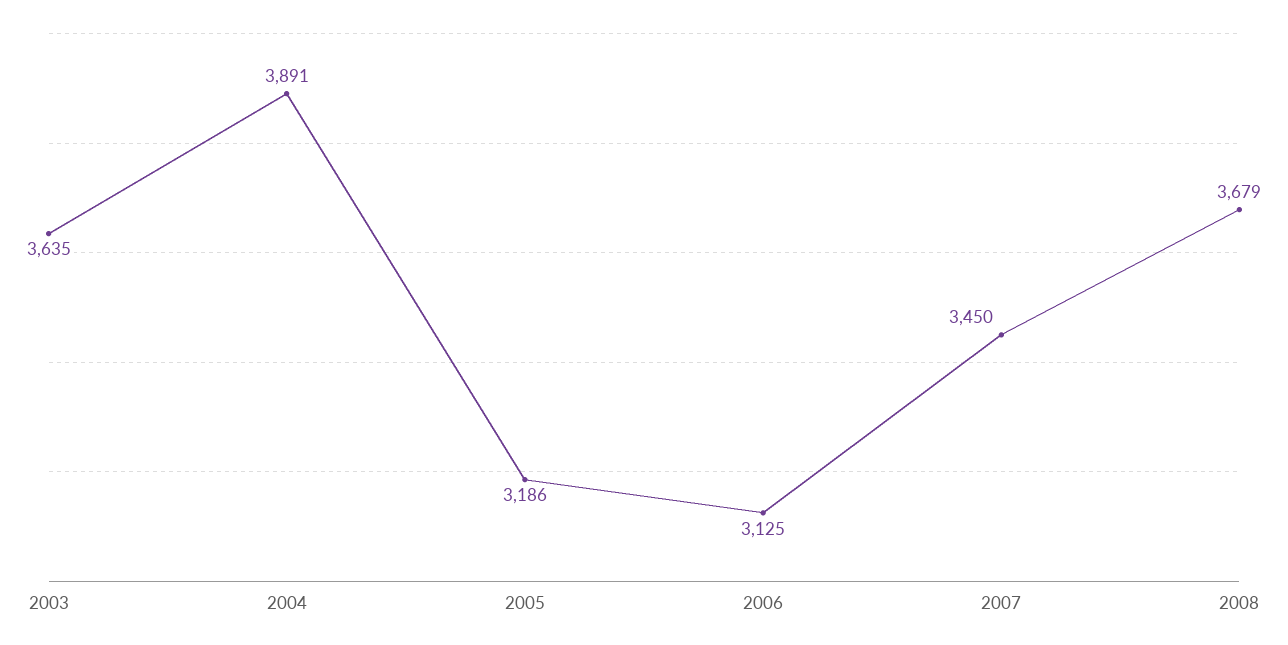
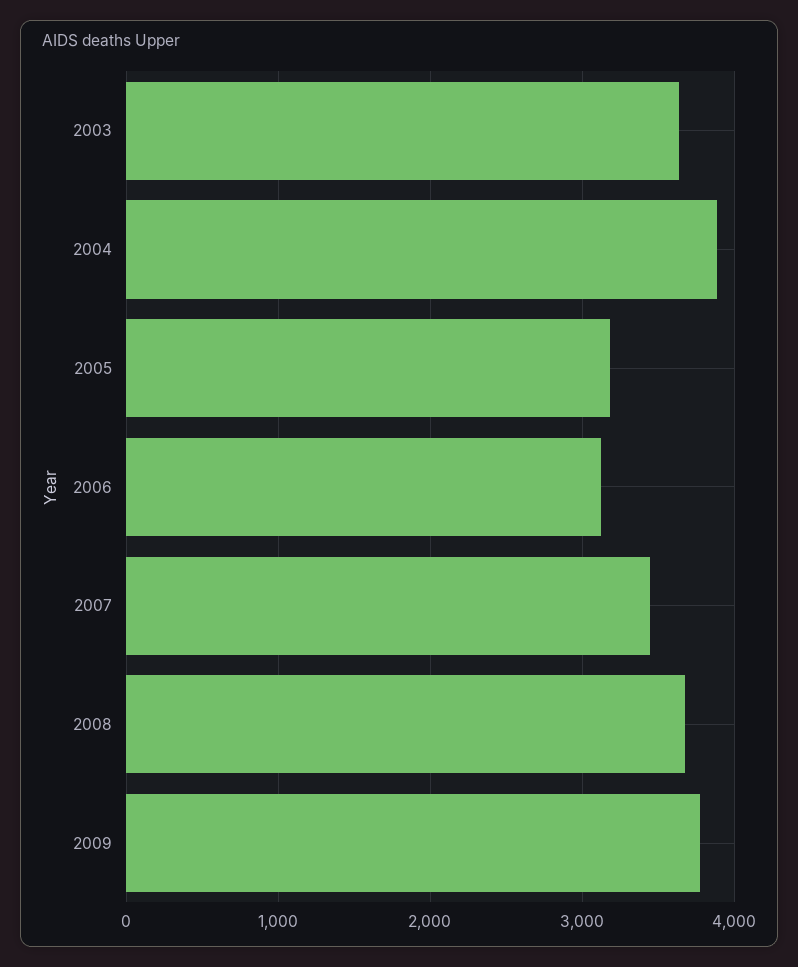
2009: none -> 3800

